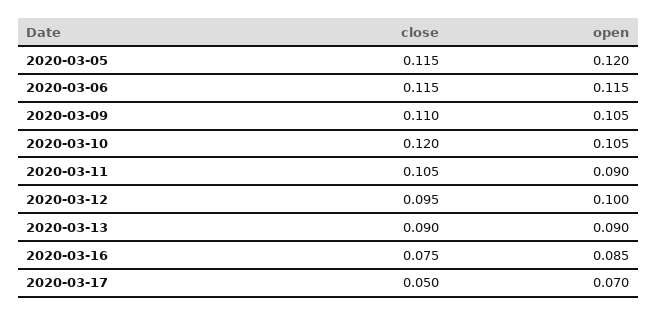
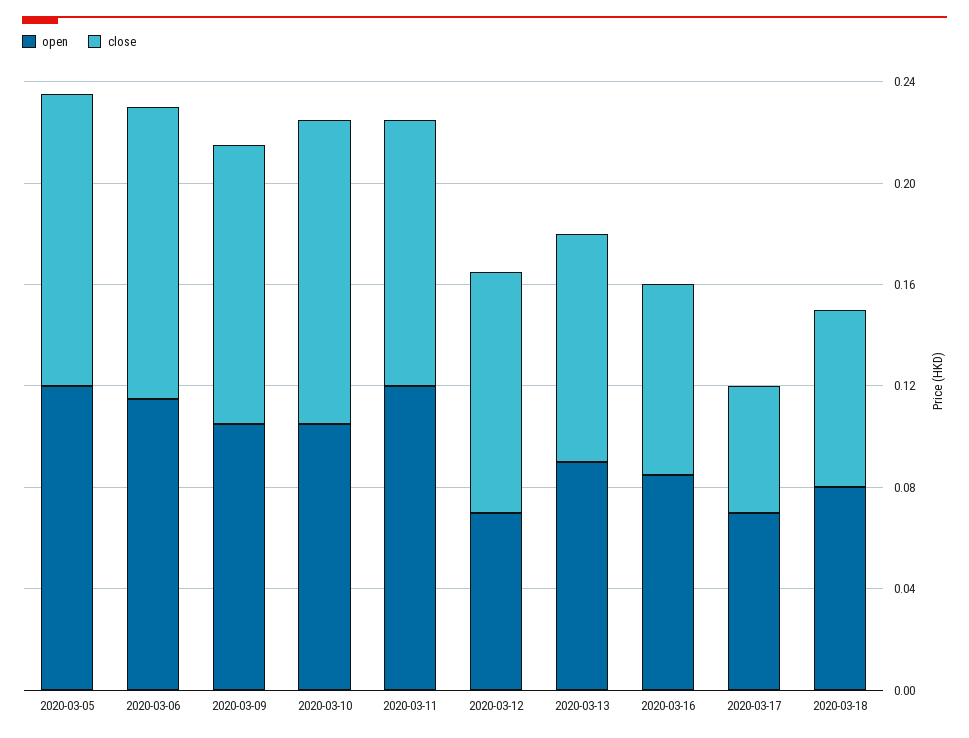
open, 2020-03-11: 0.09 -> 0.12
open, 2020-03-12: 0.1 -> 0.07
open, 2020-03-18: none -> 0.08
close, 2020-03-18: none -> 0.07

